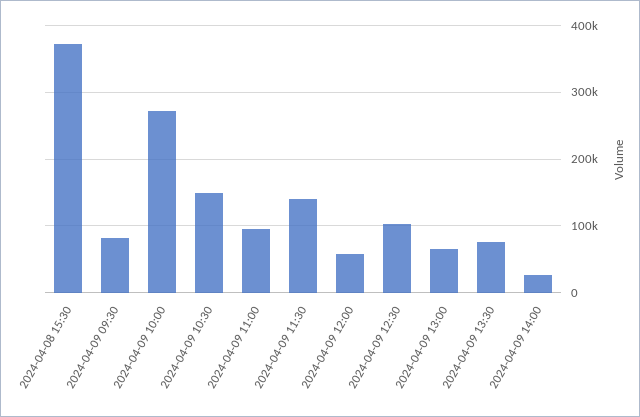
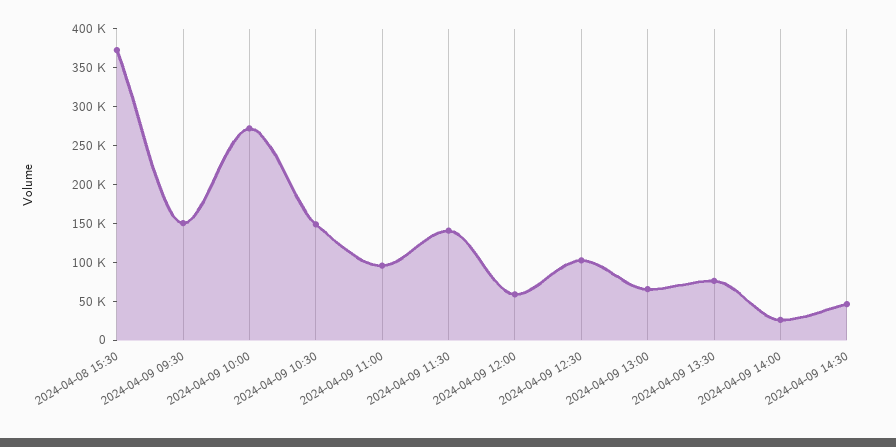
2024-04-09 09:30: 80000 -> 150000
2024-04-09 14:30: none -> 50000

